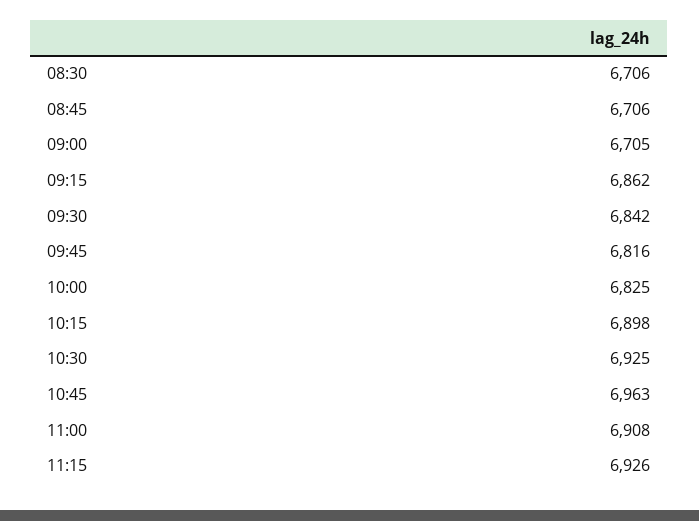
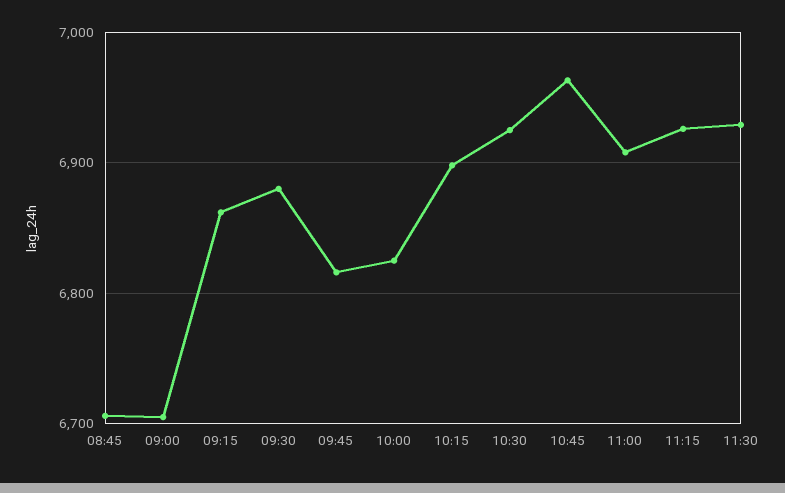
08:30: 6706 -> none
09:30: 6842 -> 6880
11:30: none -> 6930

